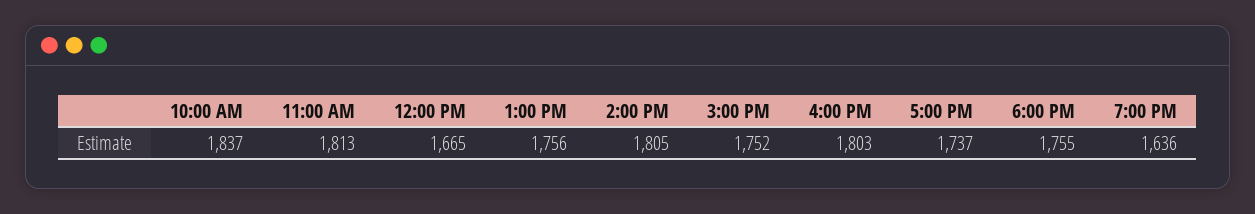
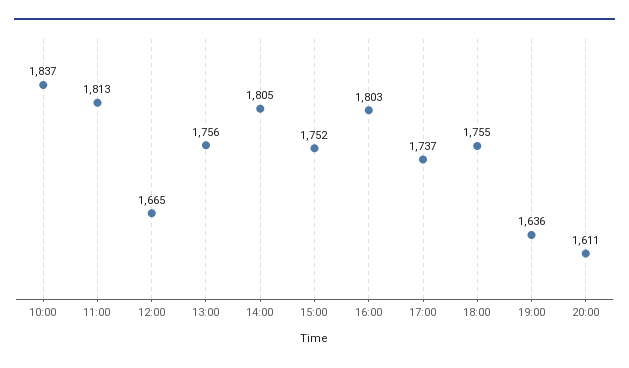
20:00: none -> 1611

